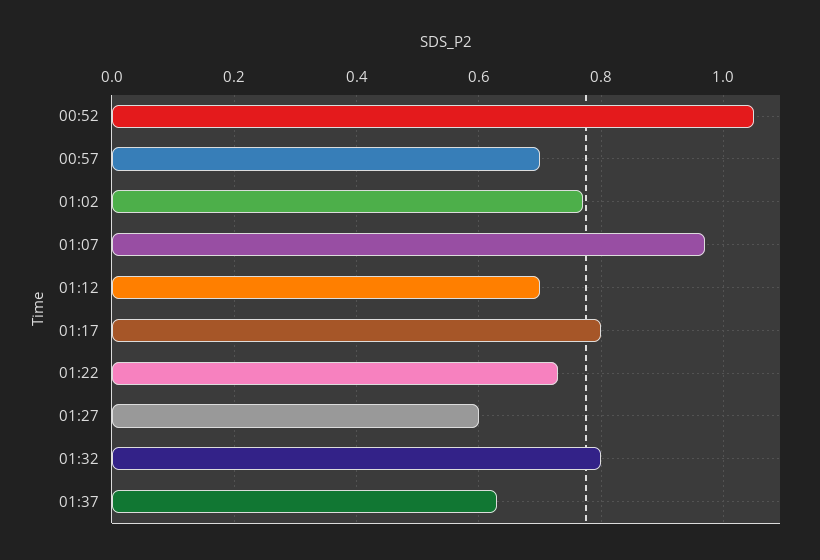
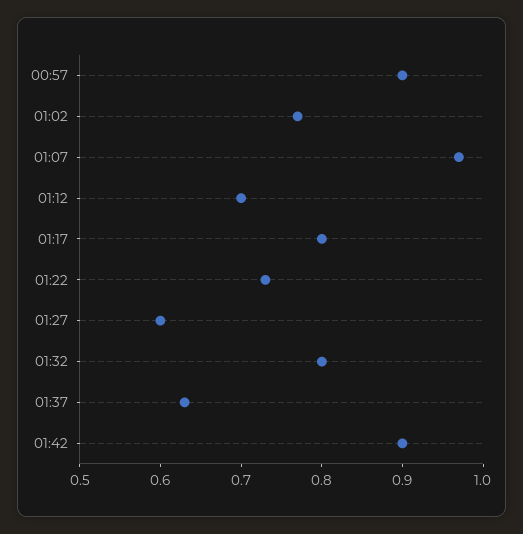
00:52: 1.05 -> none
00:57: 0.7 -> 0.9
01:42: none -> 0.9

